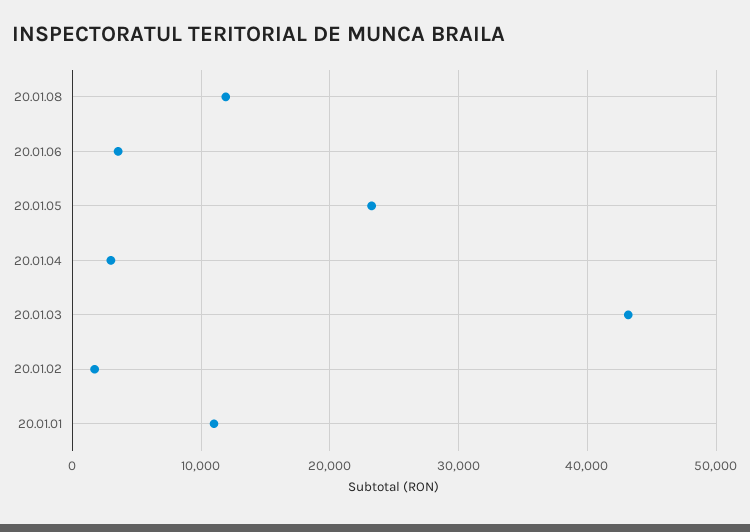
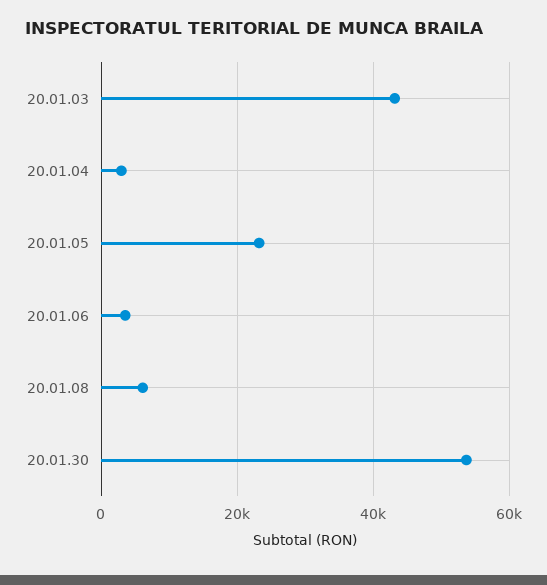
20.01.08: 12000 -> 6000
20.01.02: 2000 -> none
20.01.01: 11000 -> none
20.01.30: none -> 54000

